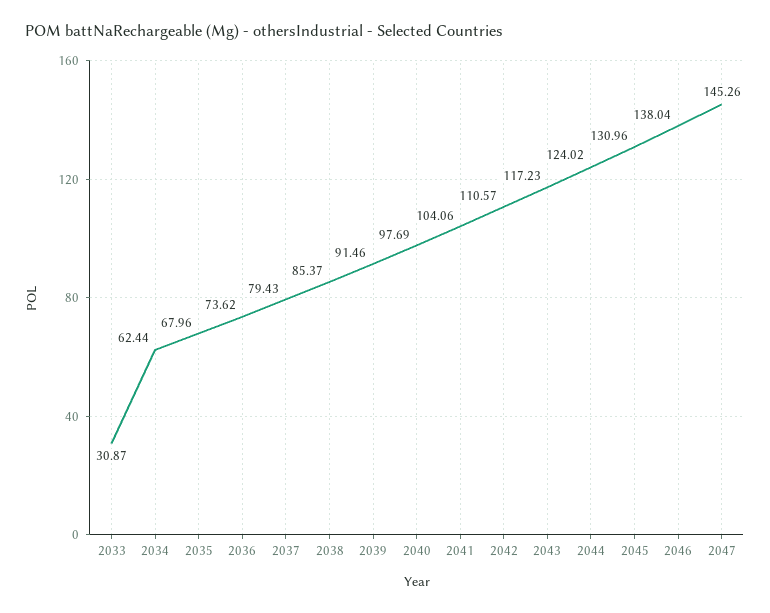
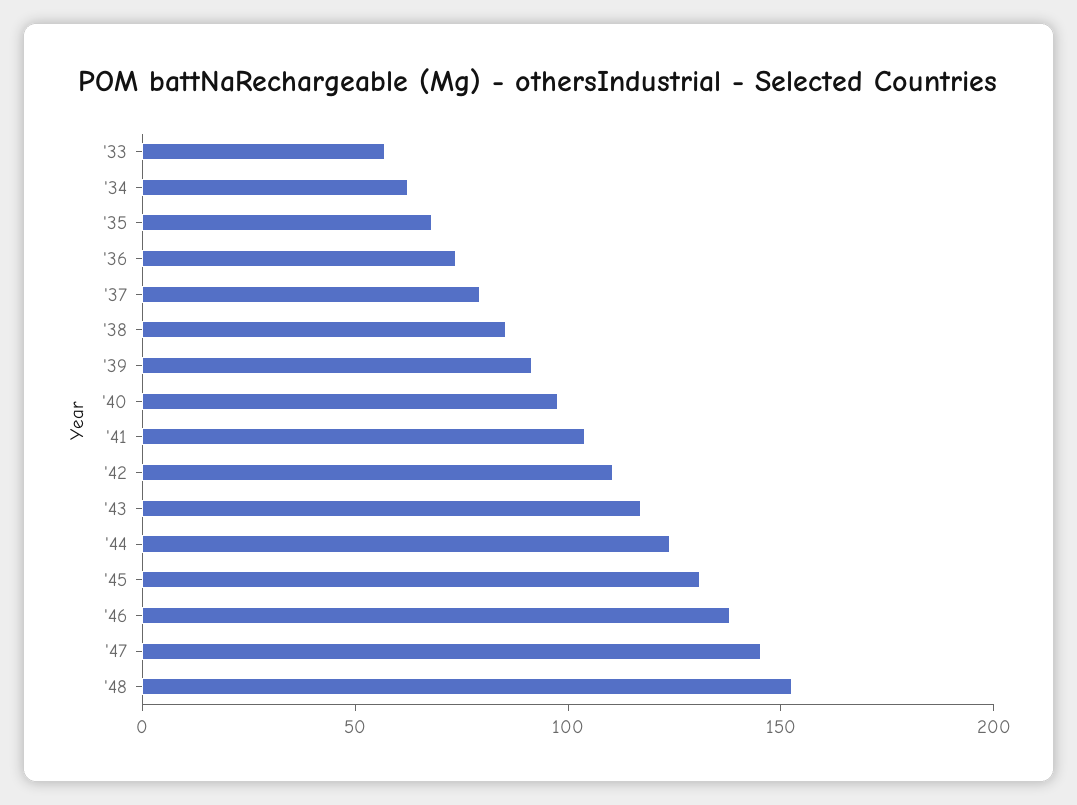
2033: 30.87 -> 60
'48: none -> 150

